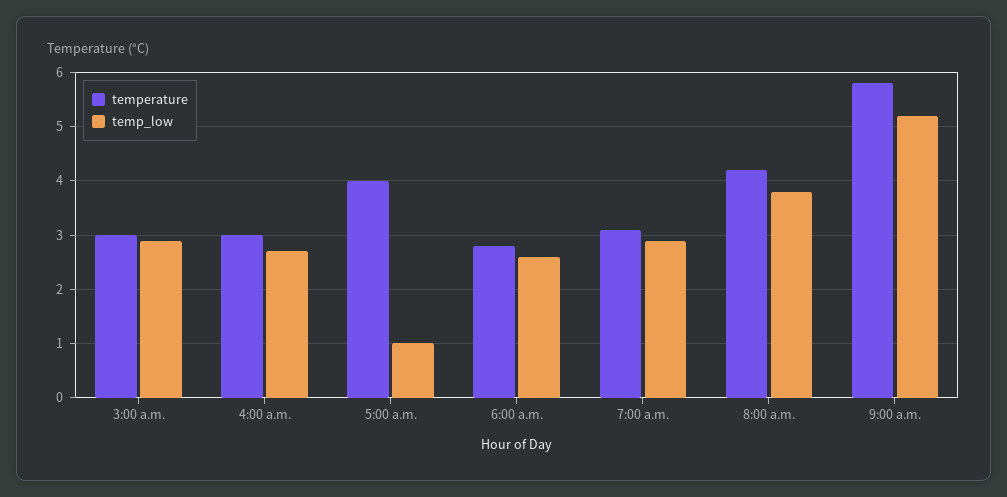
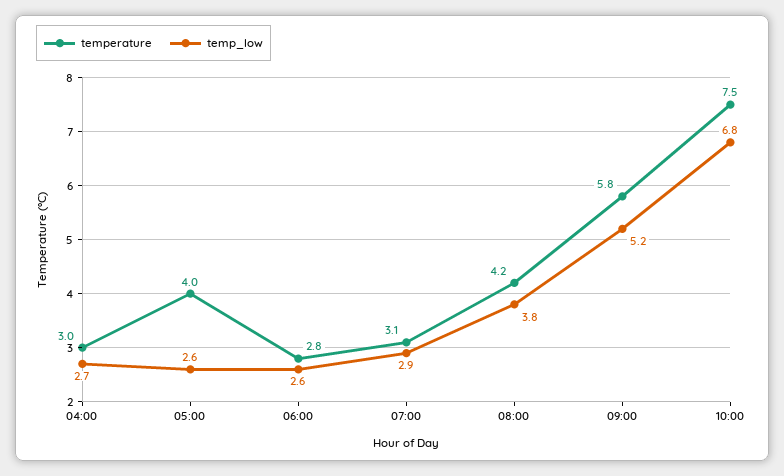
temperature, 3:00 a.m.: 3 -> none
temp_low, 3:00 a.m.: 3 -> none
temp_low, 5:00 a.m.: 1 -> 2.6
temperature, 10:00: none -> 7.5
temp_low, 10:00: none -> 6.8

